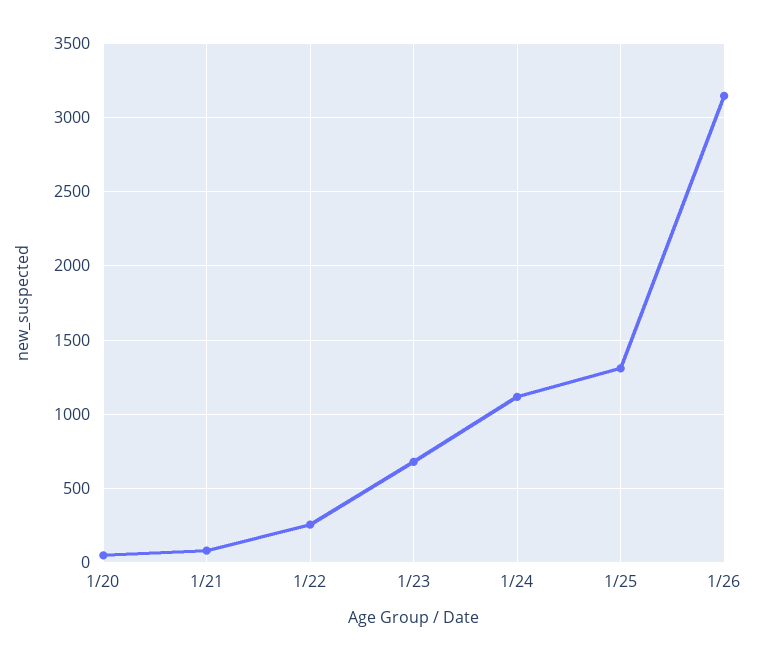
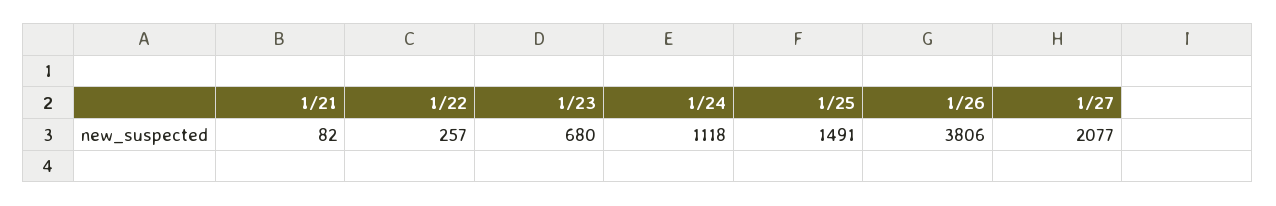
1/20: 50 -> none
1/25: 1300 -> 1491
1/26: 3150 -> 3806
1/27: none -> 2077

